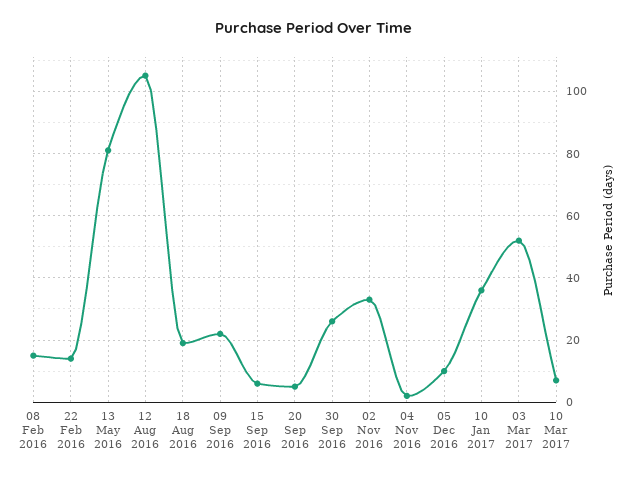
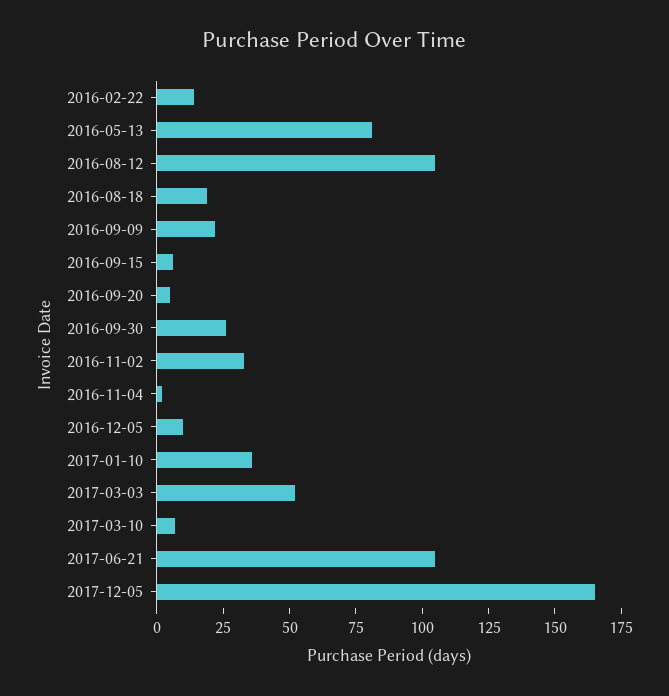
08 Feb 2016: 15 -> none
2017-06-21: none -> 105
2017-12-05: none -> 165

